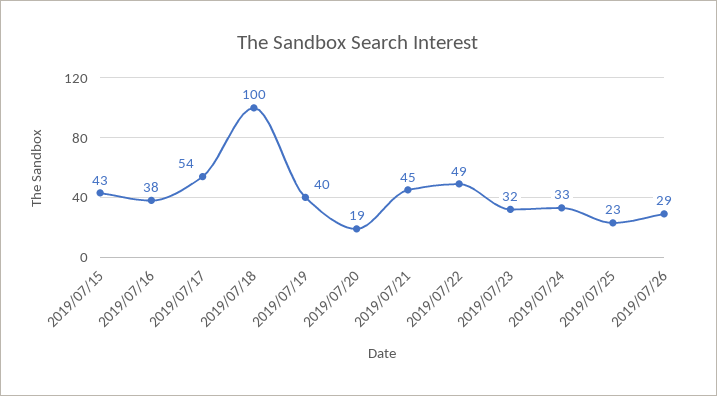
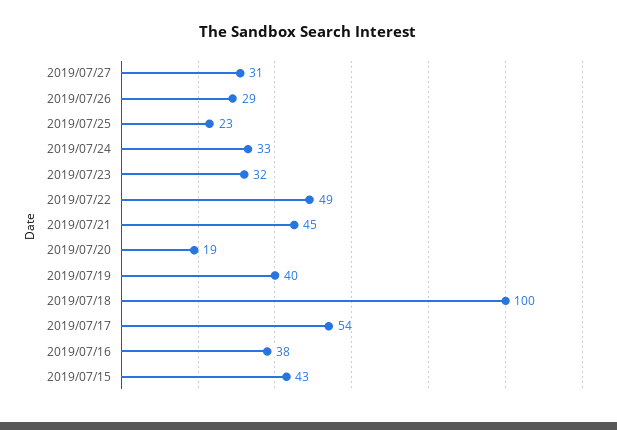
2019/07/27: none -> 31

